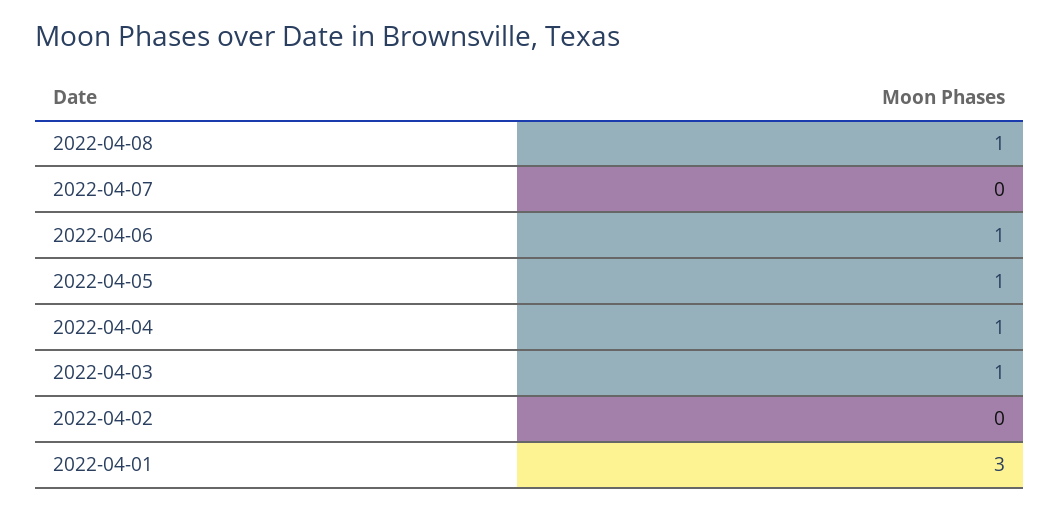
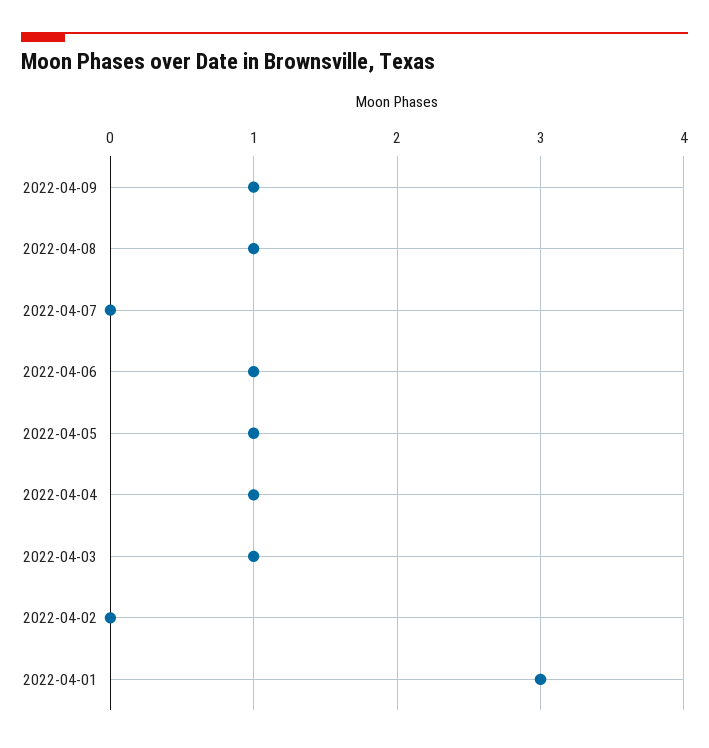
2022-04-09: none -> 1

